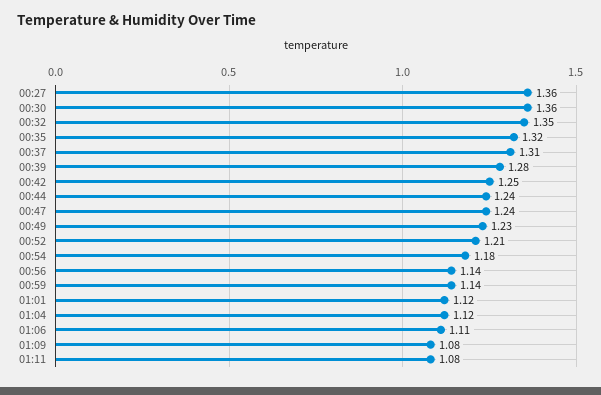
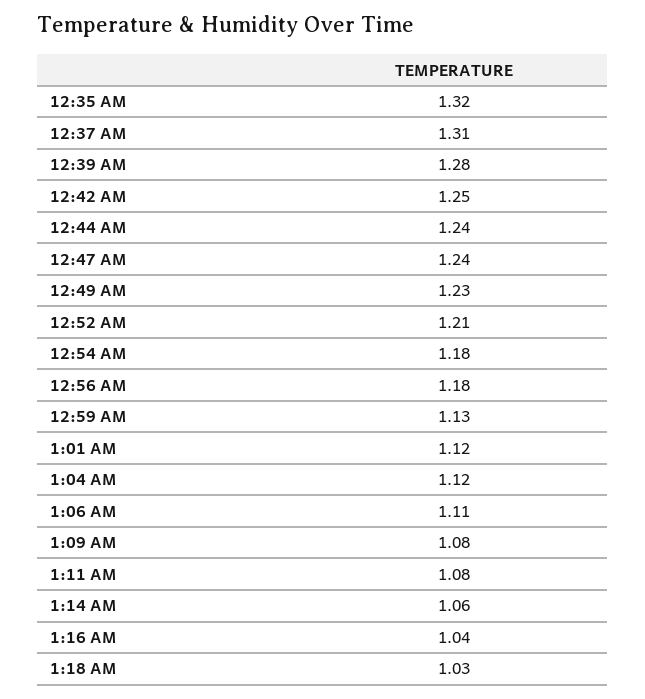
00:27: 1.36 -> none
00:30: 1.36 -> none
00:32: 1.35 -> none
00:56: 1.14 -> 1.18
00:59: 1.14 -> 1.13
1:14 AM: none -> 1.06
1:16 AM: none -> 1.04
1:18 AM: none -> 1.03

